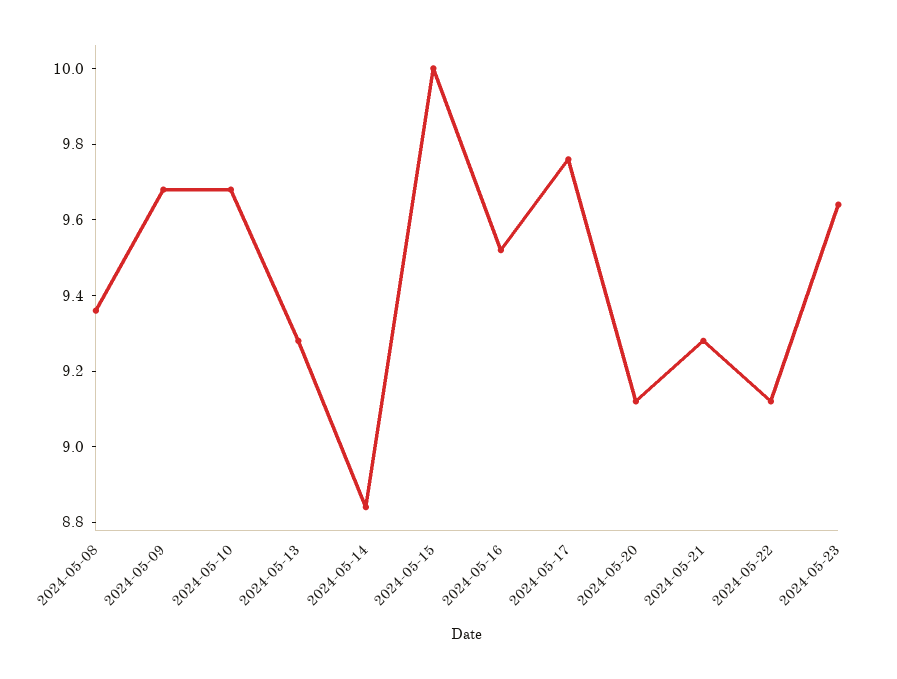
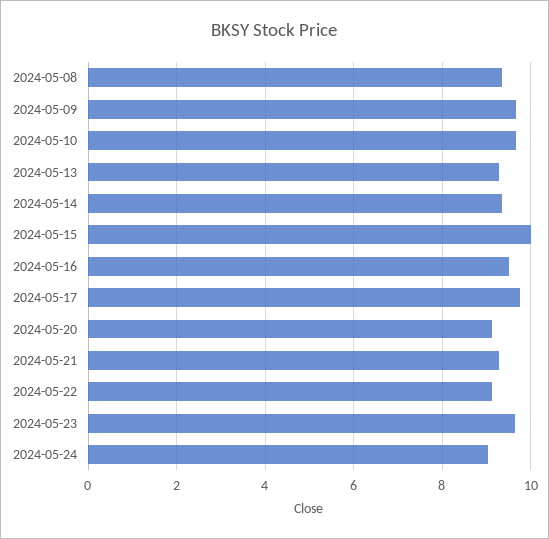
2024-05-14: 8.85 -> 9.4
2024-05-24: none -> 9

